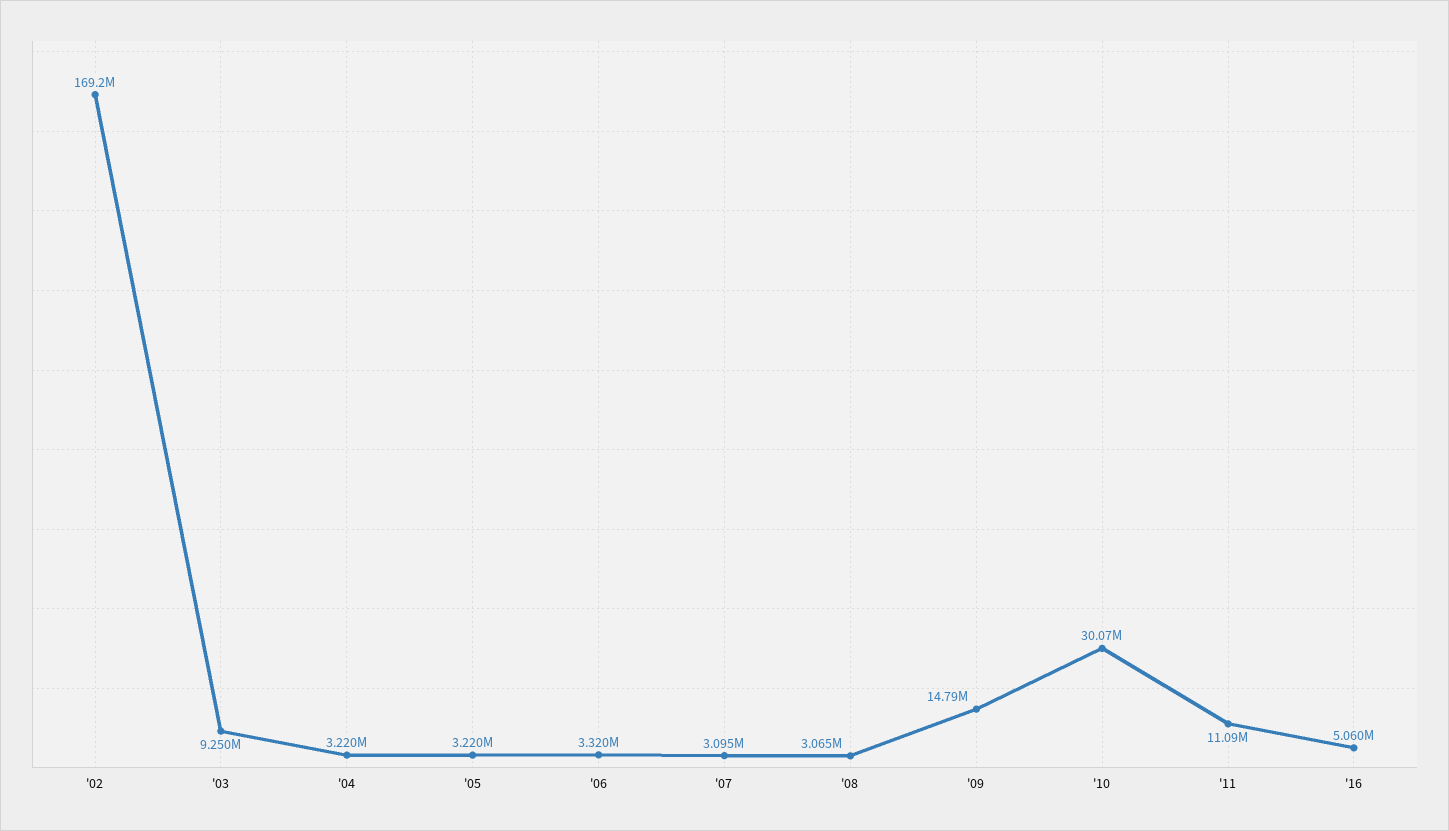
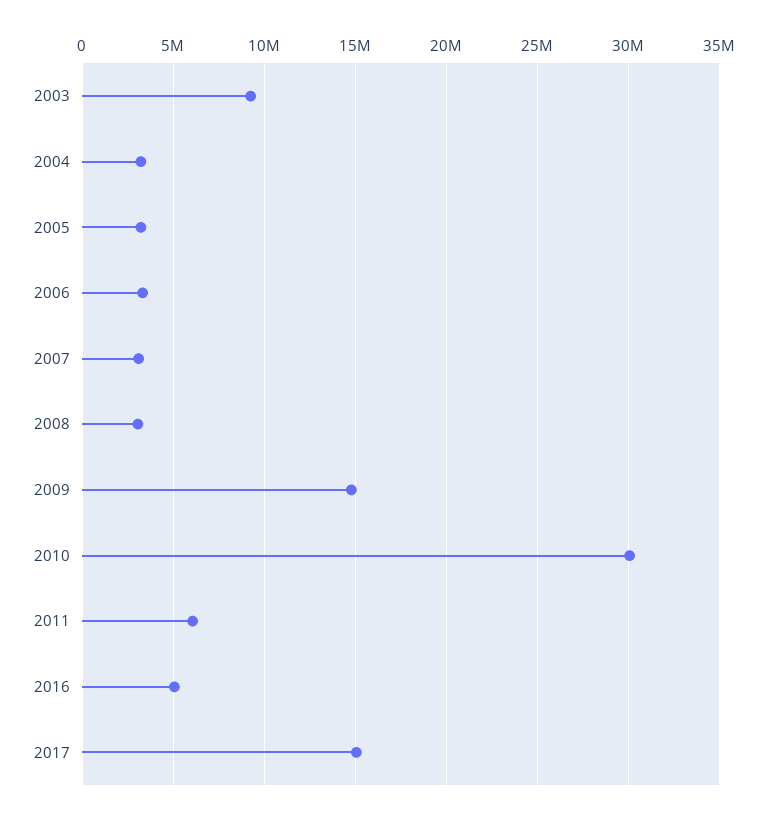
'02: 169200000 -> none
'11: 11090000 -> 6000000
2017: none -> 15000000

